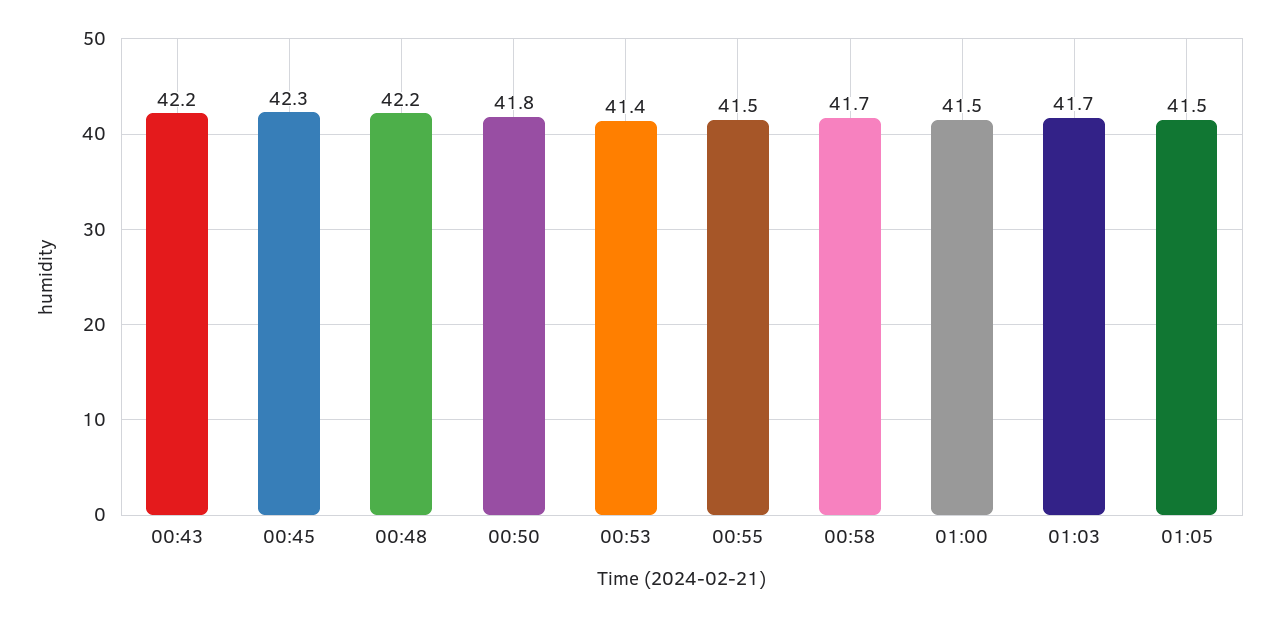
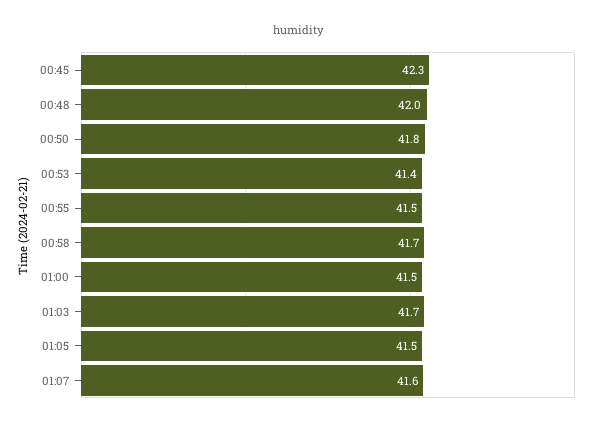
00:43: 42.2 -> none
00:48: 42.2 -> 42
01:07: none -> 41.6

